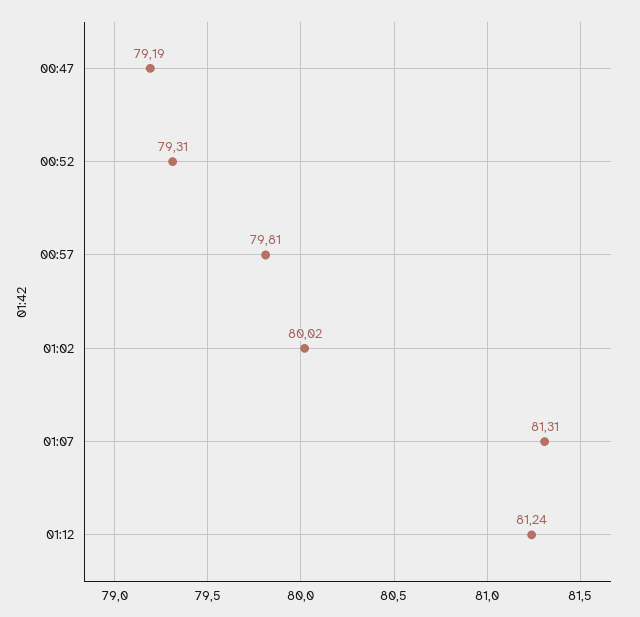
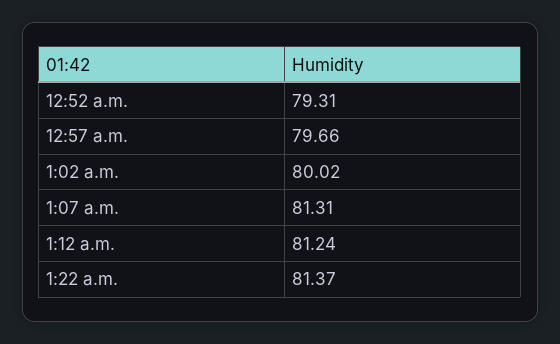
00:47: 79.19 -> none
00:57: 79.81 -> 79.66
1:22 a.m.: none -> 81.37

